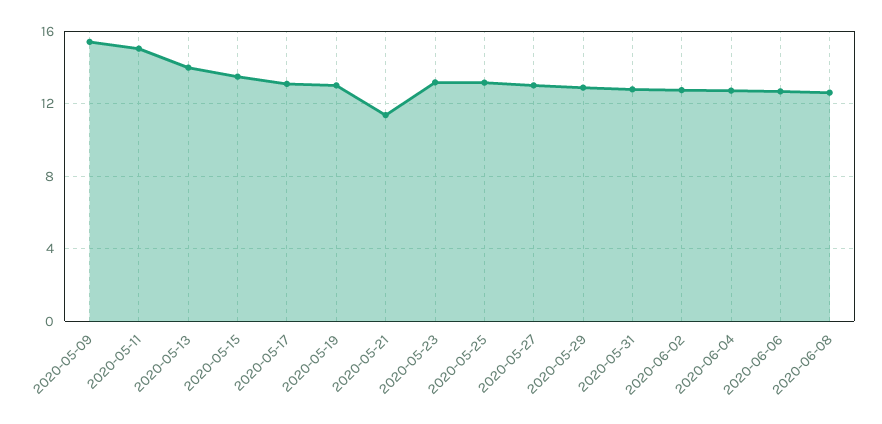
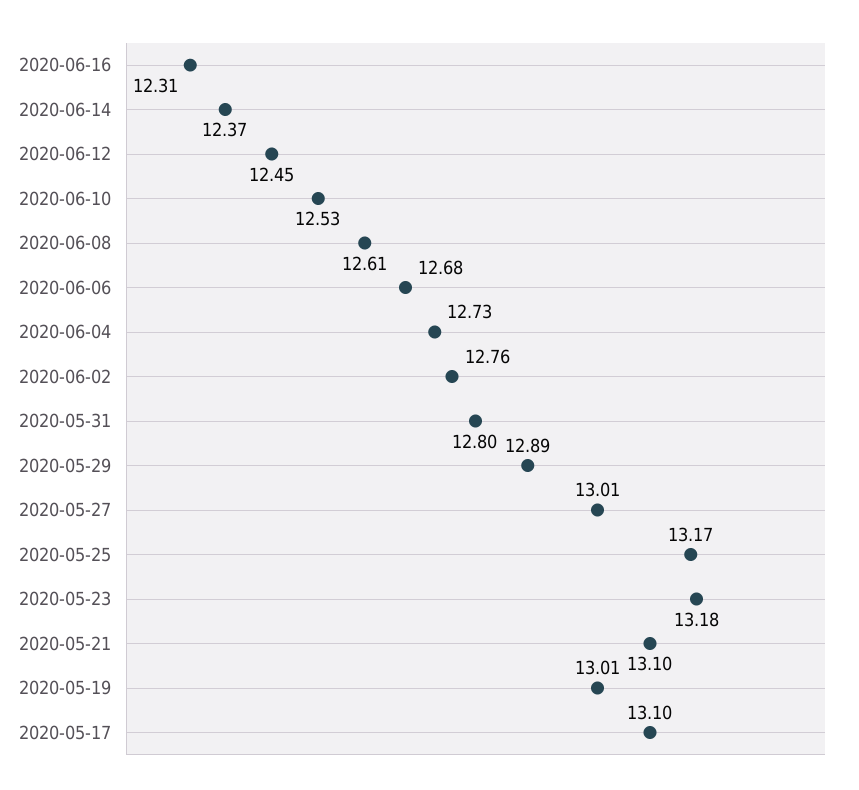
2020-05-09: 15.5 -> none
2020-05-11: 15 -> none
2020-05-13: 14 -> none
2020-05-15: 13.5 -> none
2020-05-21: 11.5 -> 13.1
2020-06-16: none -> 12.31
2020-06-14: none -> 12.37
2020-06-12: none -> 12.45
2020-06-10: none -> 12.53

